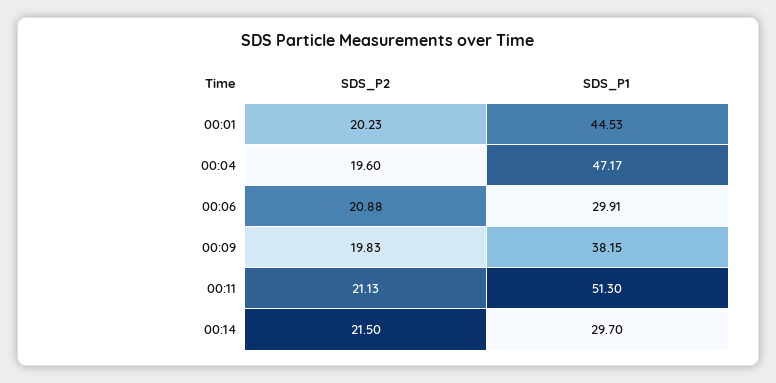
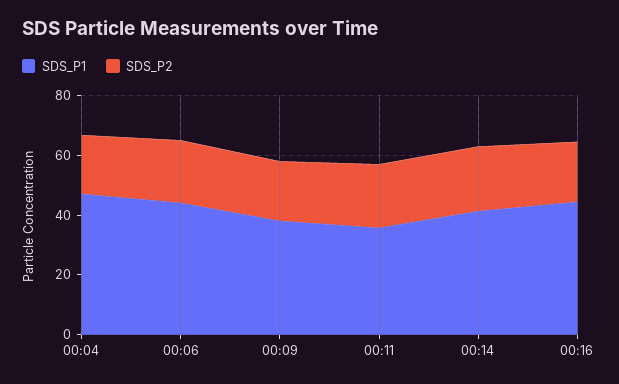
SDS_P2, 00:01: 20.23 -> none
SDS_P1, 00:01: 44.53 -> none
SDS_P1, 00:06: 29.91 -> 45
SDS_P1, 00:11: 51.3 -> 35
SDS_P1, 00:14: 29.7 -> 40
SDS_P1, 00:16: none -> 45
SDS_P2, 00:16: none -> 20

